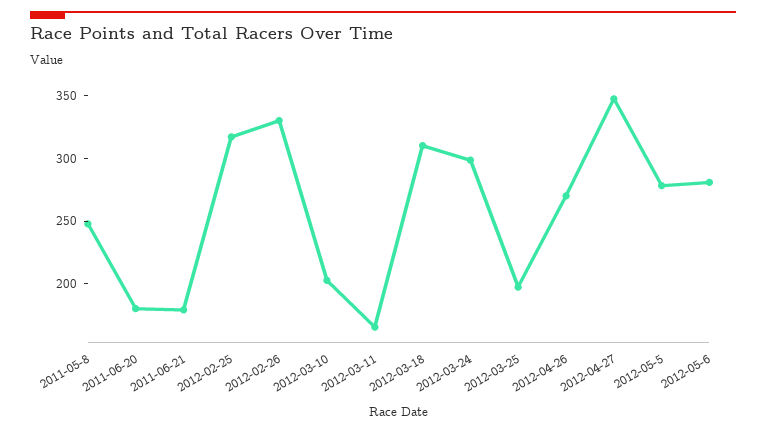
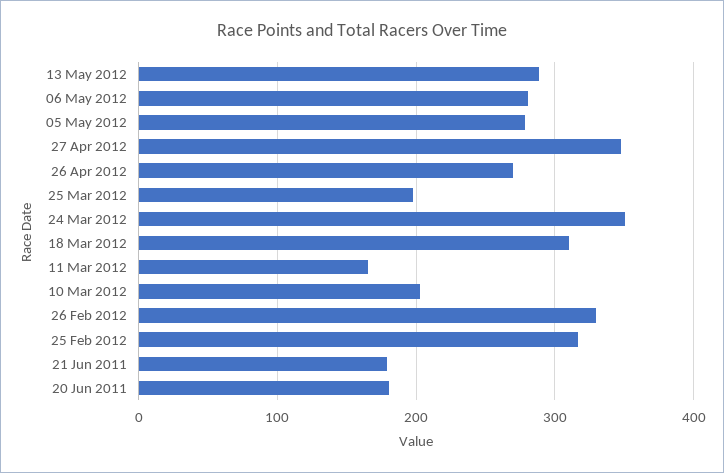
2011-05-8: 250 -> none
2012-03-24: 300 -> 350
13 May 2012: none -> 290

